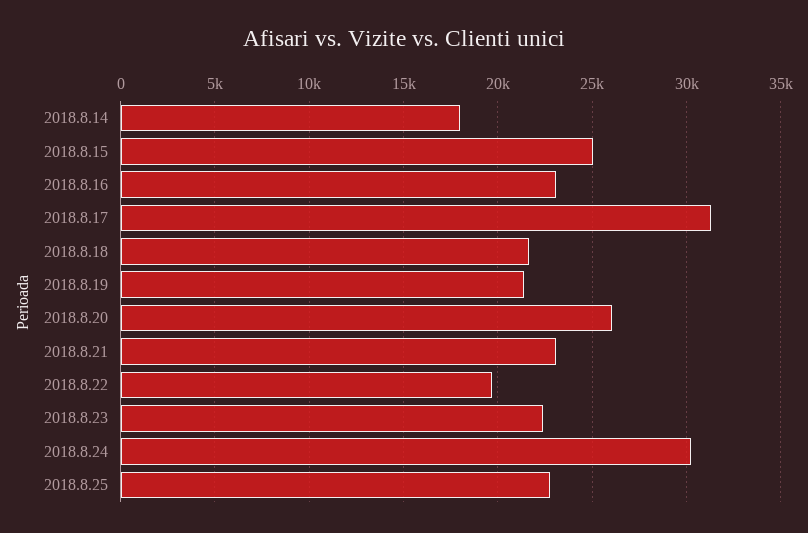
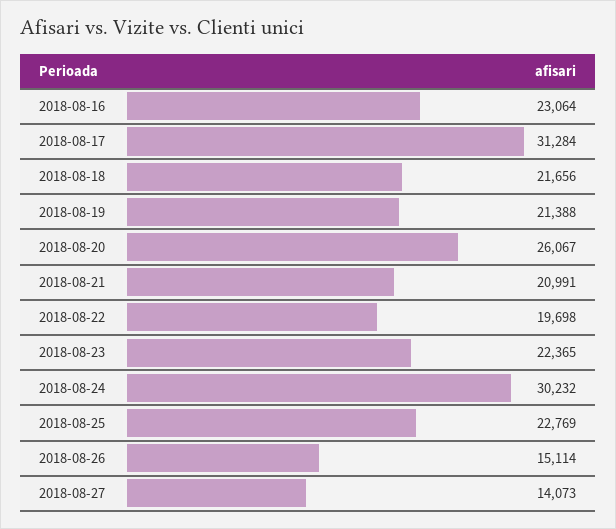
2018.8.14: 18000 -> none
2018.8.15: 25000 -> none
2018.8.21: 23000 -> 20991
2018-08-26: none -> 15114
2018-08-27: none -> 14073

